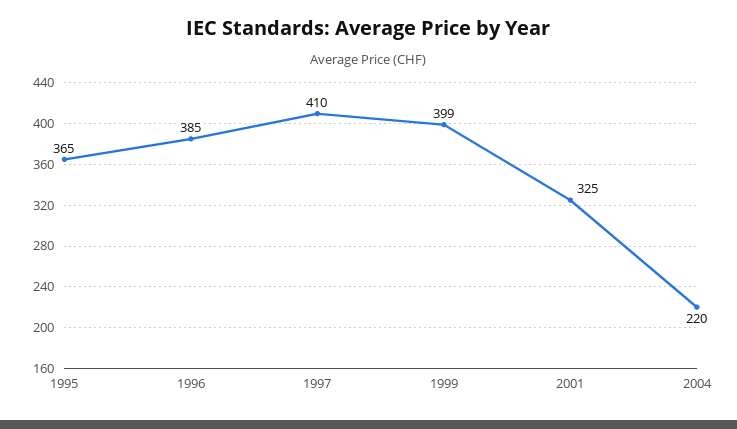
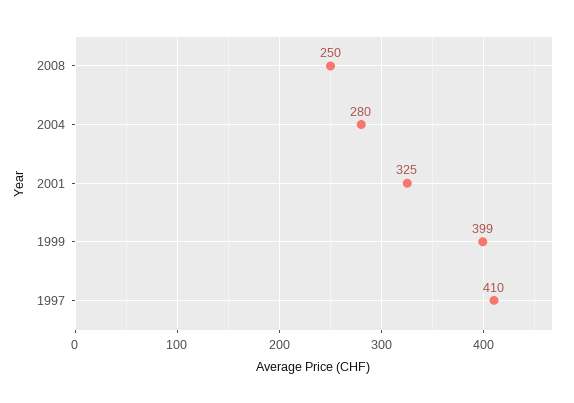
1995: 365 -> none
1996: 385 -> none
2004: 220 -> 280
2008: none -> 250

